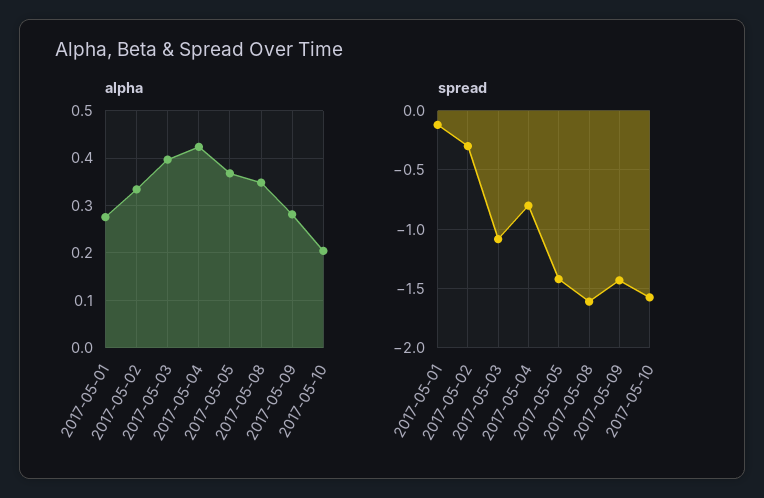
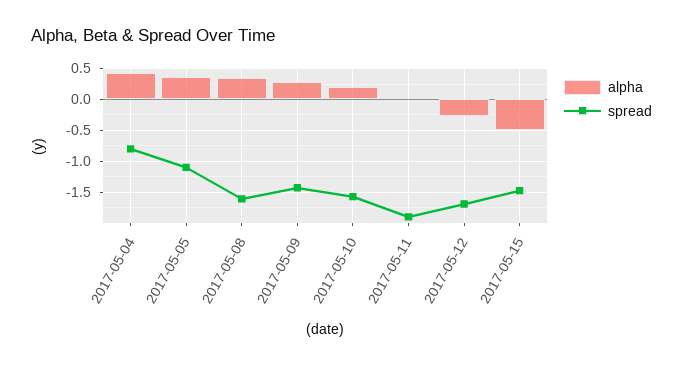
alpha, 2017-05-01: 0.28 -> none
alpha, 2017-05-02: 0.34 -> none
alpha, 2017-05-03: 0.4 -> none
spread, 2017-05-01: -0.1 -> none
spread, 2017-05-02: -0.3 -> none
spread, 2017-05-03: -1.1 -> none
spread, 2017-05-05: -1.4 -> -1.1
alpha, 2017-05-11: none -> 0
spread, 2017-05-11: none -> -1.9
alpha, 2017-05-12: none -> -0.3
spread, 2017-05-12: none -> -1.7
alpha, 2017-05-15: none -> -0.5
spread, 2017-05-15: none -> -1.5

